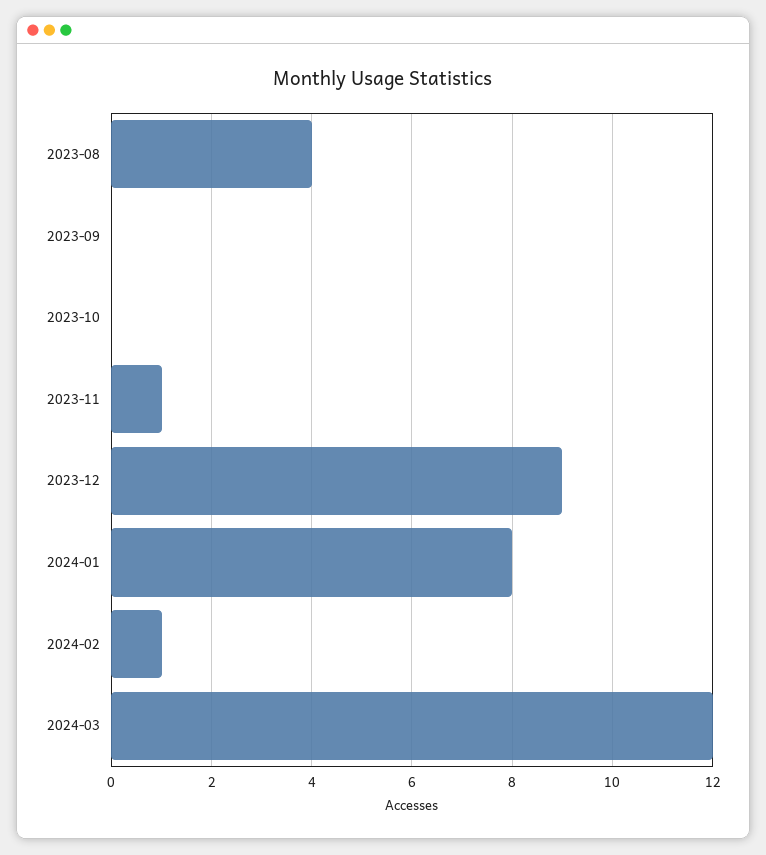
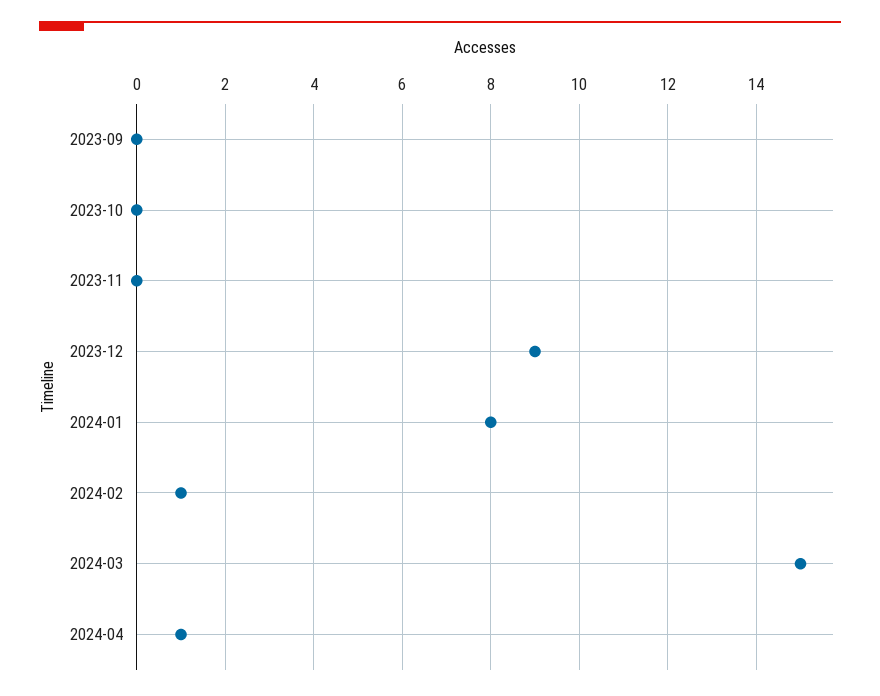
2023-08: 4 -> none
2023-11: 1 -> 0
2024-03: 12 -> 15
2024-04: none -> 1

